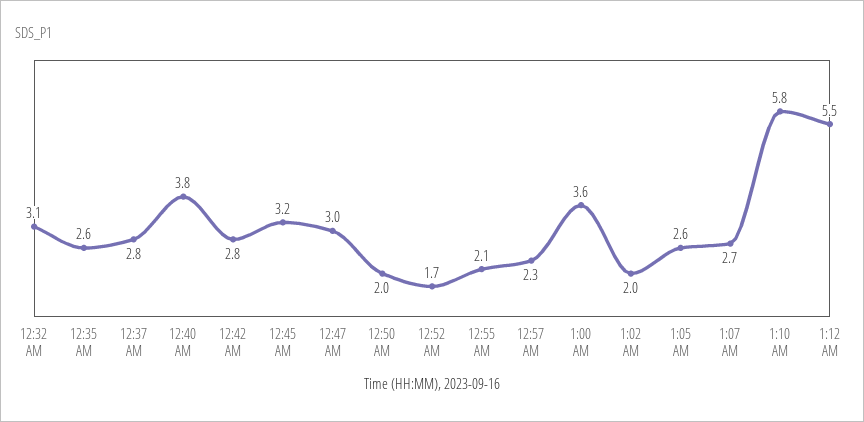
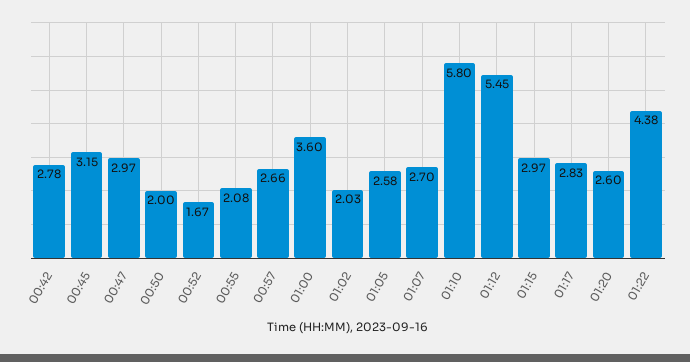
12:32 AM: 3.1 -> none
12:35 AM: 2.6 -> none
12:37 AM: 2.8 -> none
12:40 AM: 3.8 -> none
12:57 AM: 2.3 -> 2.66
01:15: none -> 2.97
01:17: none -> 2.83
01:20: none -> 2.6
01:22: none -> 4.38

